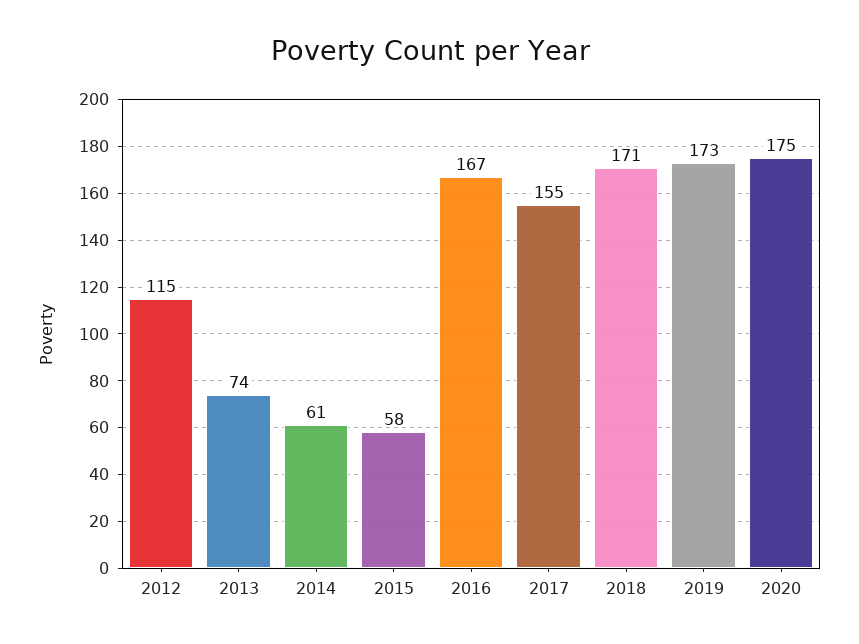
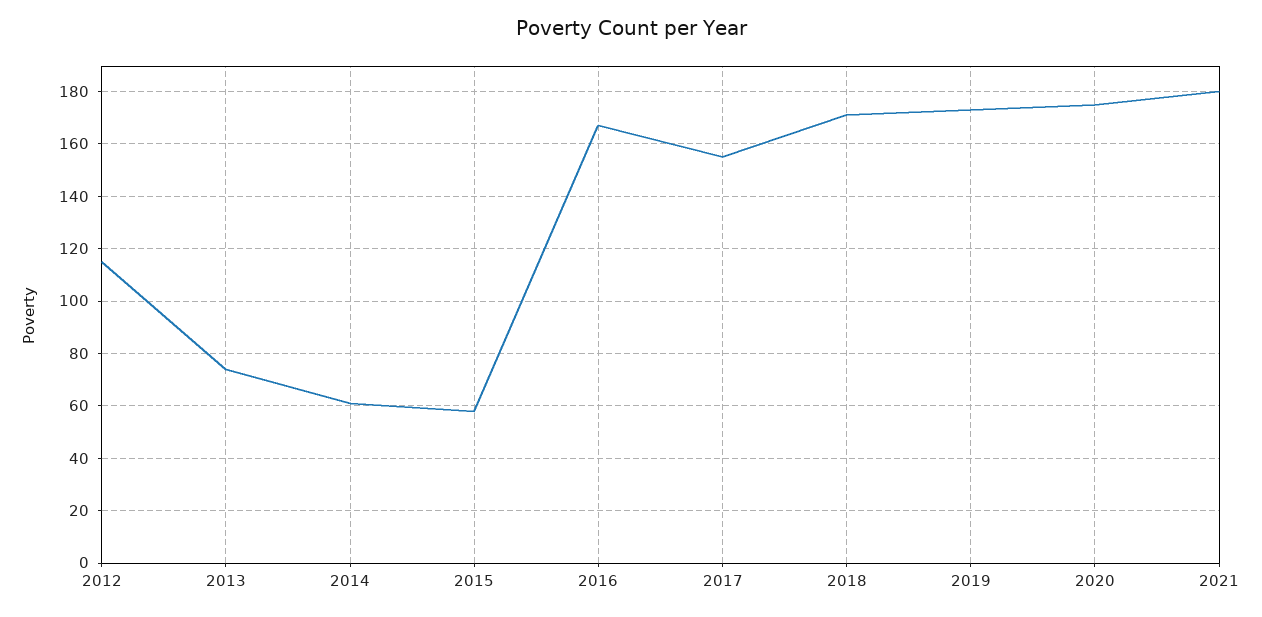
2021: none -> 180

